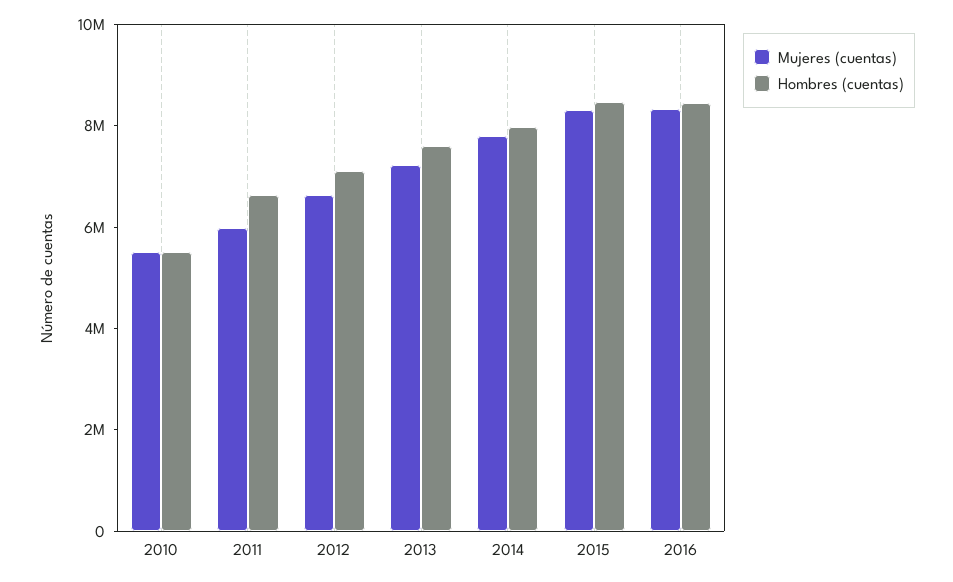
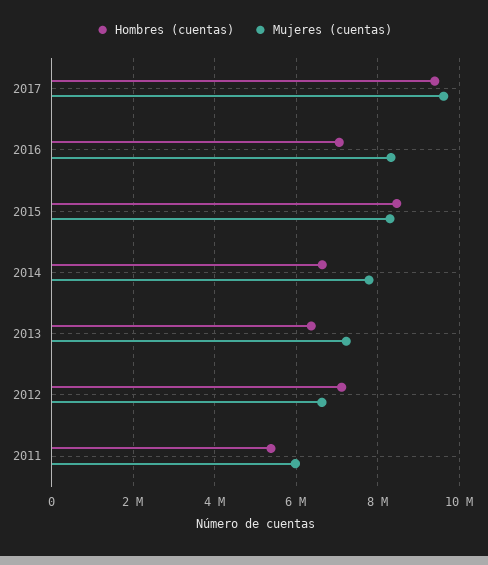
Mujeres (cuentas), 2010: 5500000 -> none
Hombres (cuentas), 2010: 5500000 -> none
Hombres (cuentas), 2011: 6500000 -> 5400000
Hombres (cuentas), 2013: 7500000 -> 6400000
Hombres (cuentas), 2014: 8000000 -> 6600000
Hombres (cuentas), 2016: 8500000 -> 7000000
Hombres (cuentas), 2017: none -> 9400000
Mujeres (cuentas), 2017: none -> 9600000

